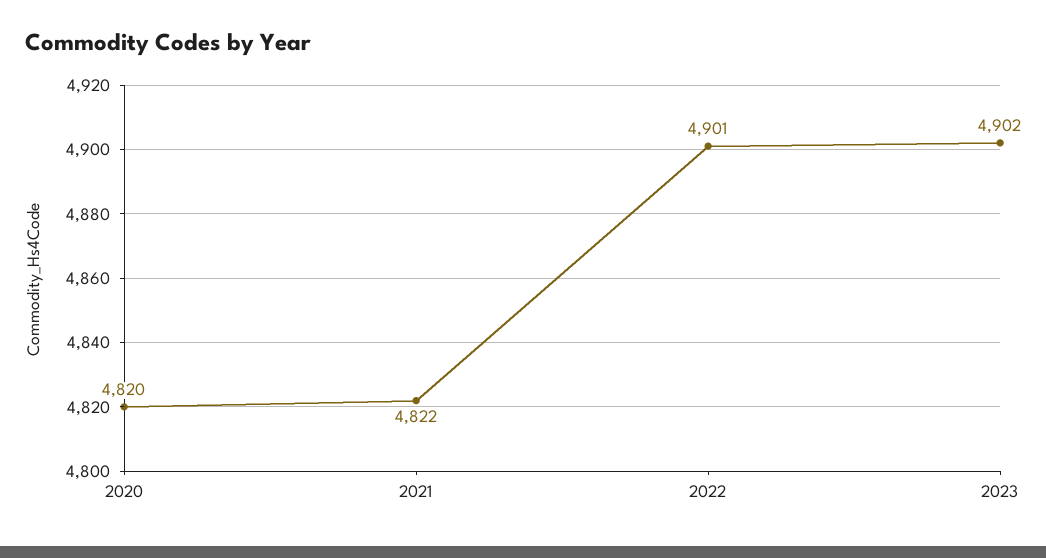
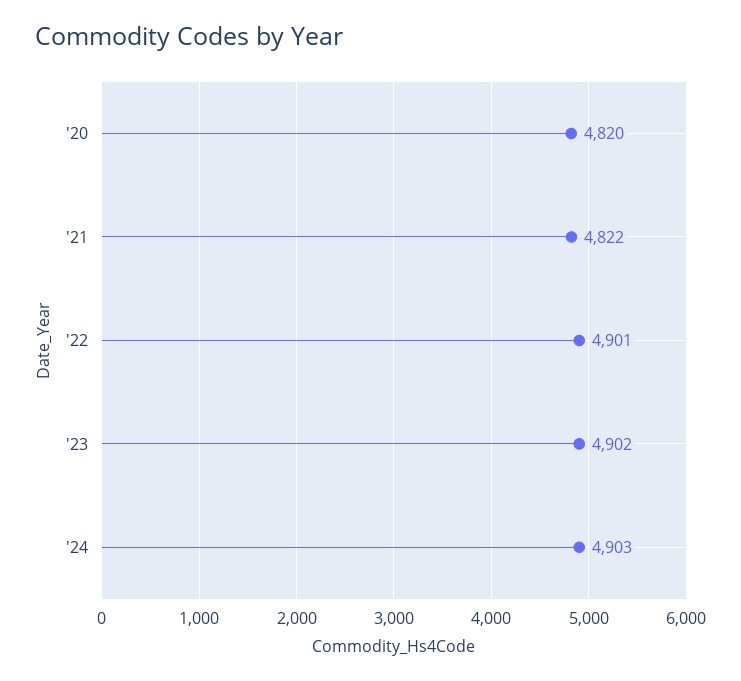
'24: none -> 4903

